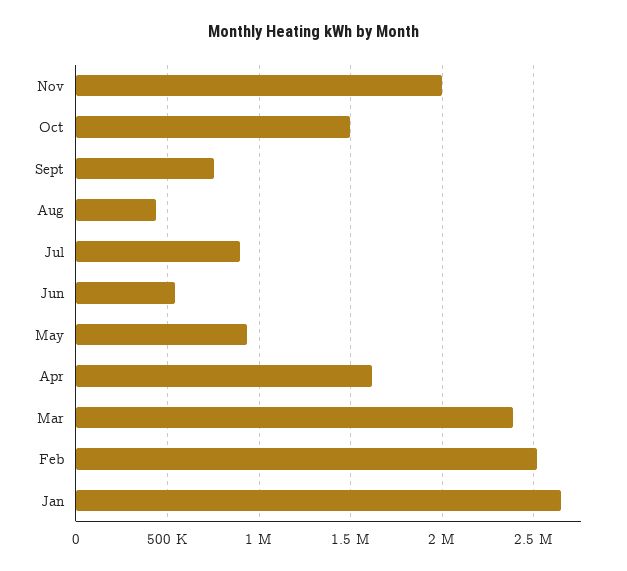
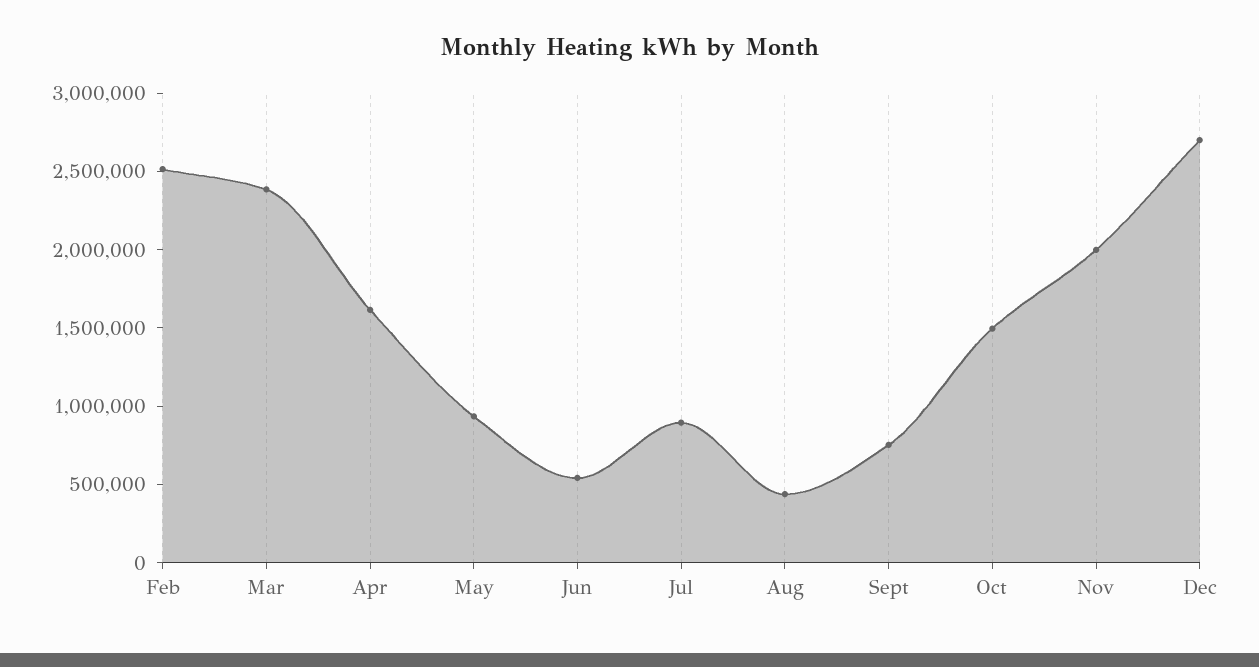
Jan: 2650000 -> none
Dec: none -> 2700000

